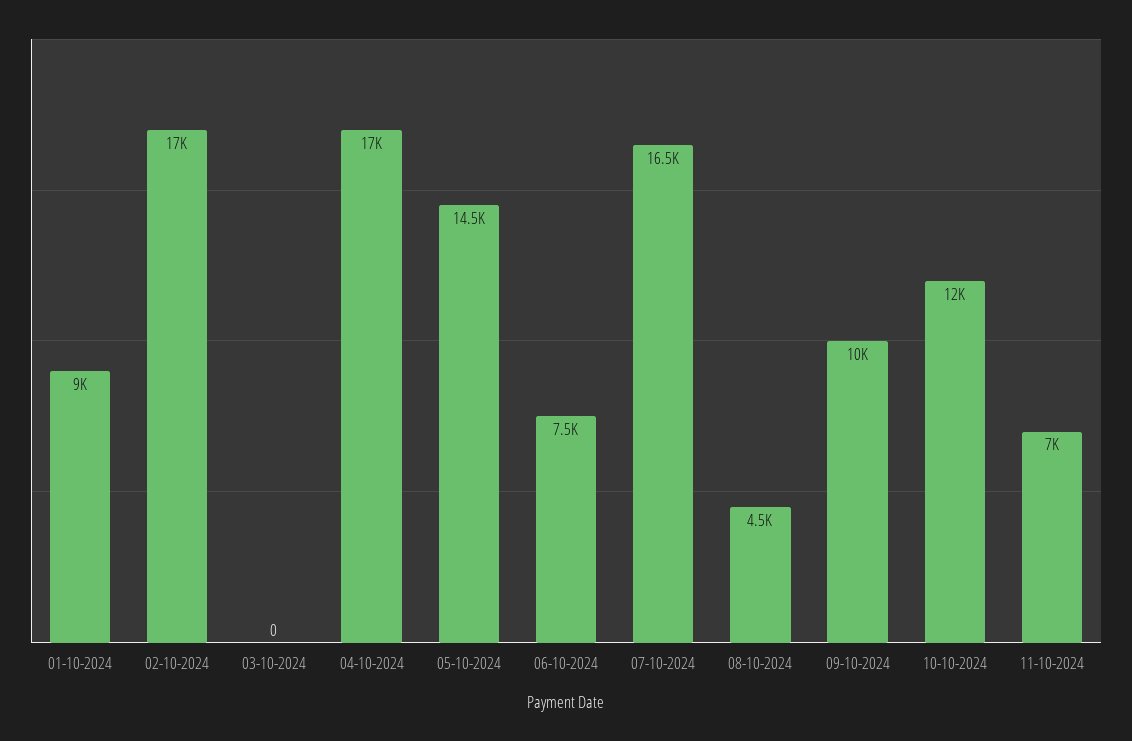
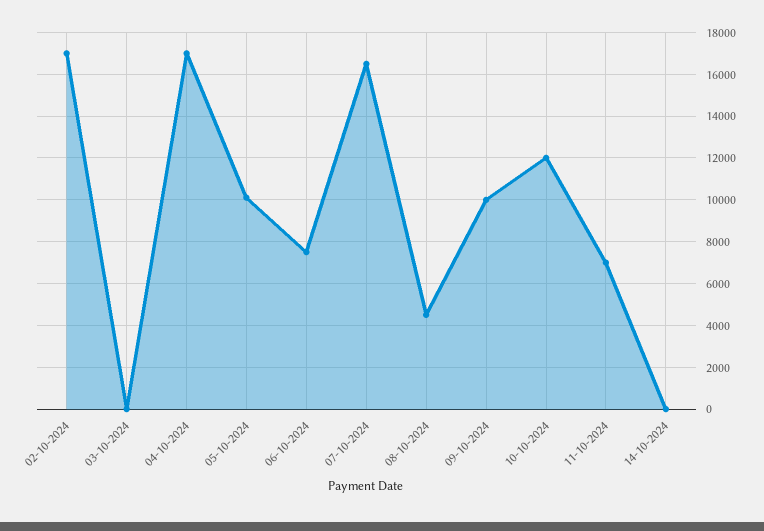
01-10-2024: 9000 -> none
05-10-2024: 14500 -> 10000
14-10-2024: none -> 0

